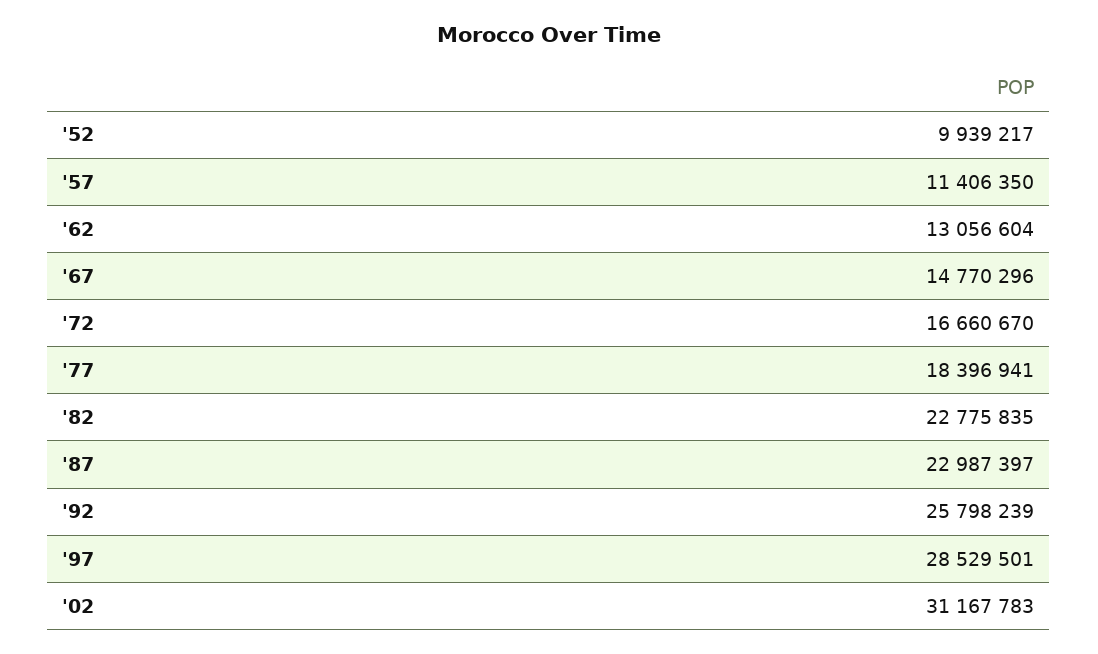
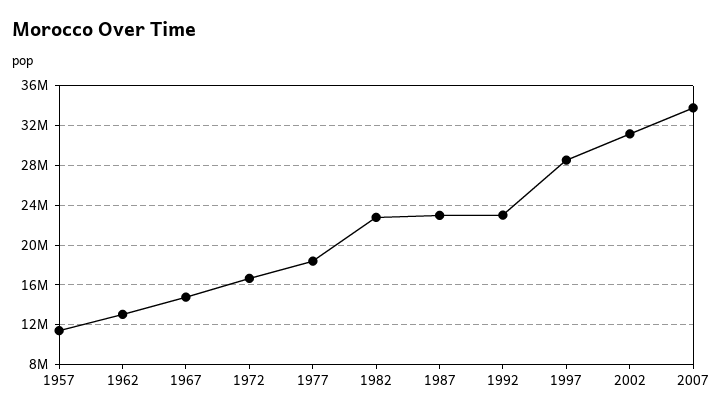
'52: 9939217 -> none
'92: 25798239 -> 23000000
2007: none -> 34000000

